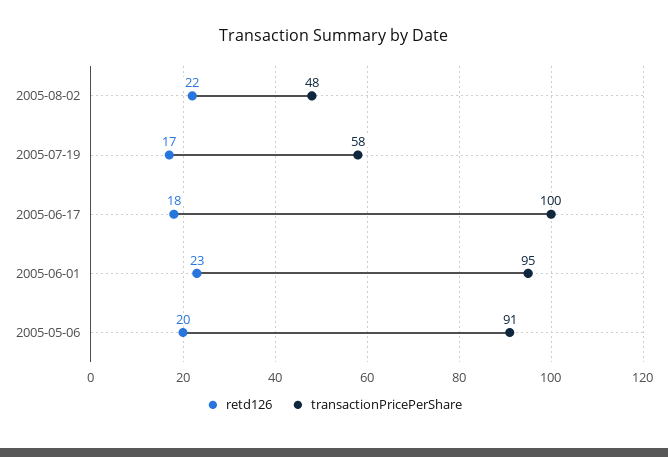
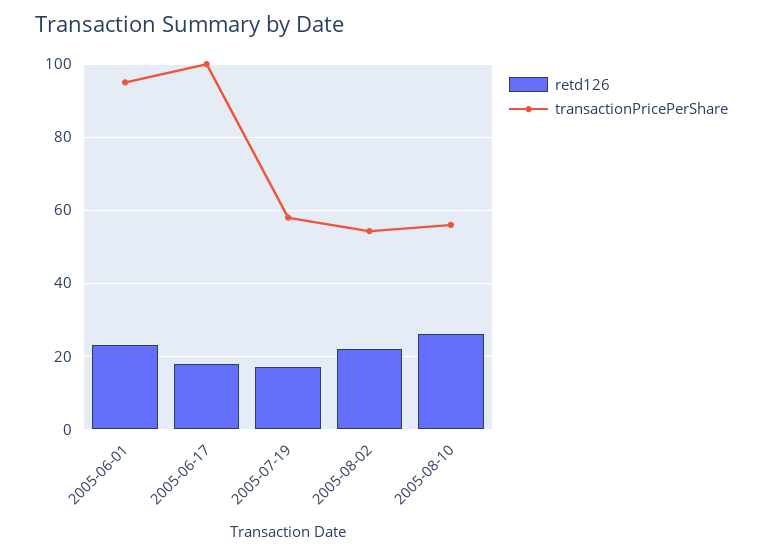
transactionPricePerShare, 2005-08-02: 48 -> 54
retd126, 2005-05-06: 20 -> none
transactionPricePerShare, 2005-05-06: 91 -> none
retd126, 2005-08-10: none -> 26
transactionPricePerShare, 2005-08-10: none -> 56

